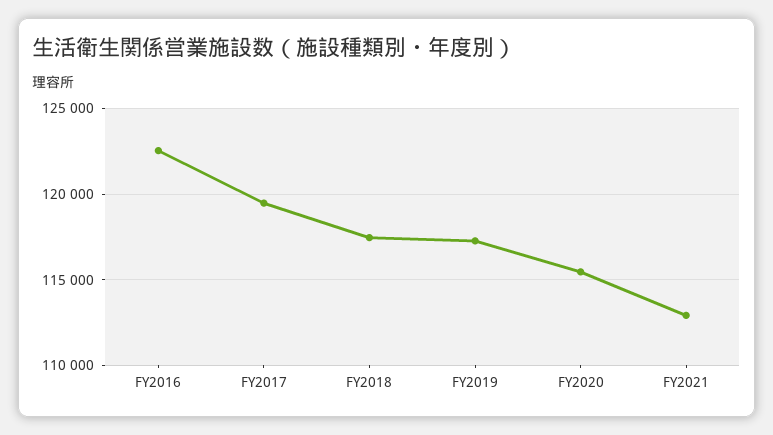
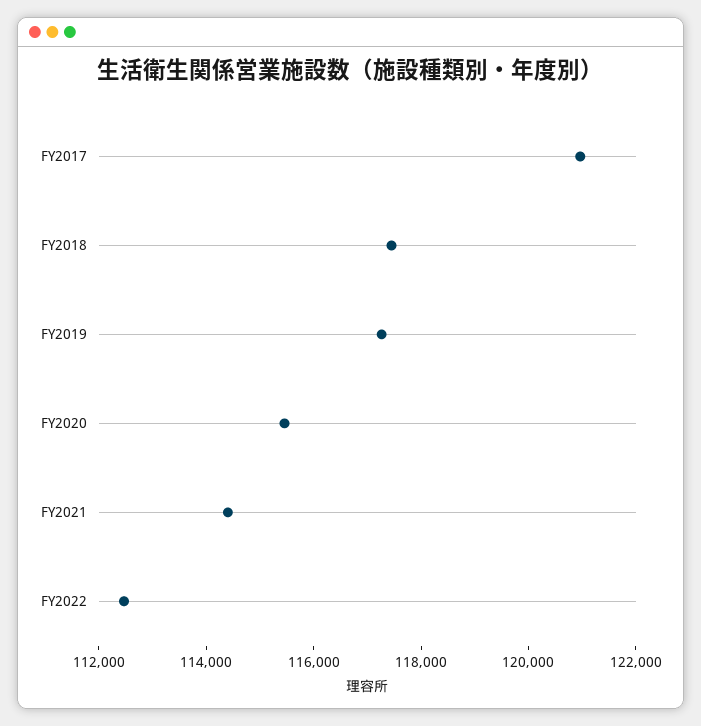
FY2016: 122500 -> none
FY2017: 119500 -> 121000
FY2021: 113000 -> 114500
FY2022: none -> 112500

